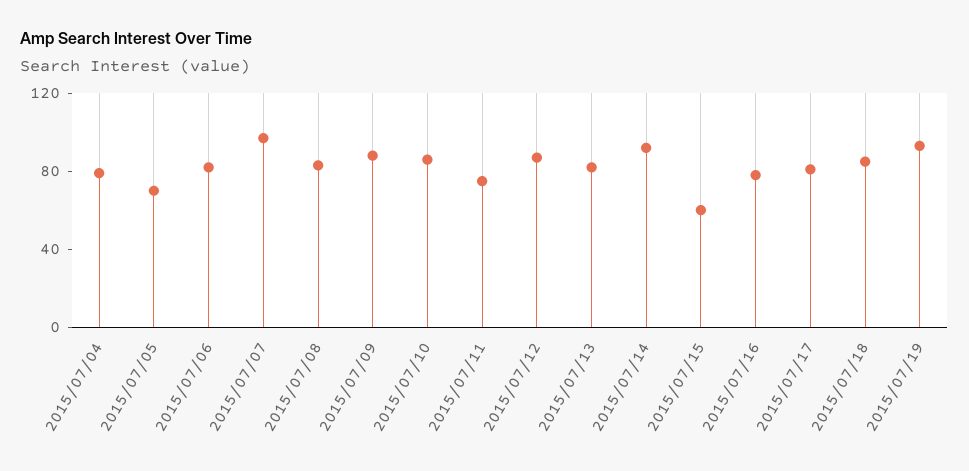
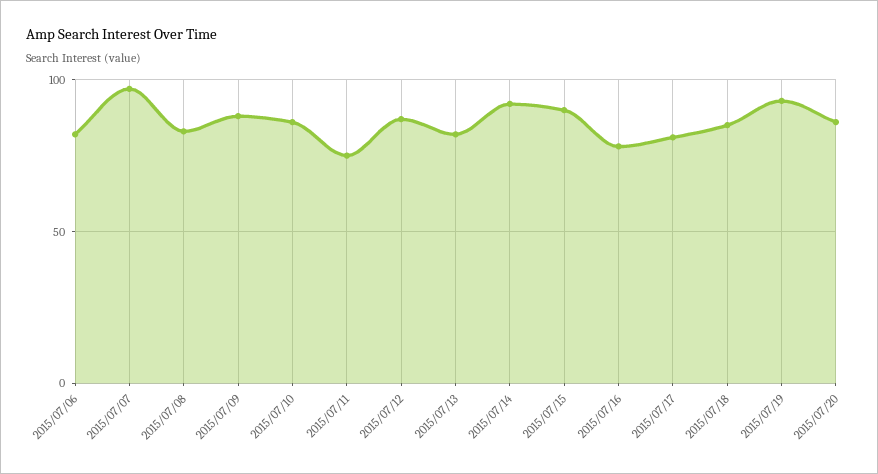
2015/07/04: 80 -> none
2015/07/05: 70 -> none
2015/07/15: 60 -> 90
2015/07/20: none -> 85

